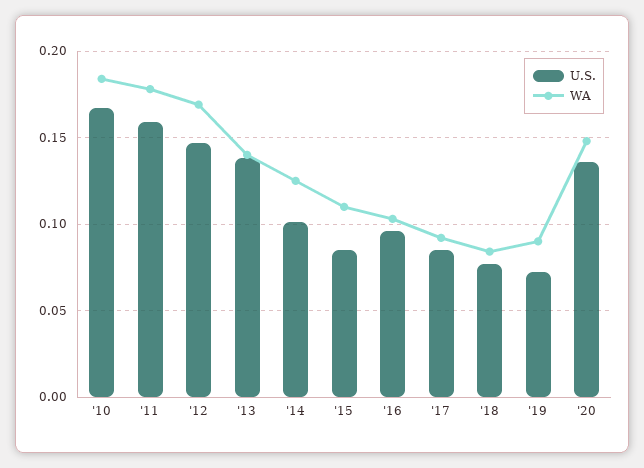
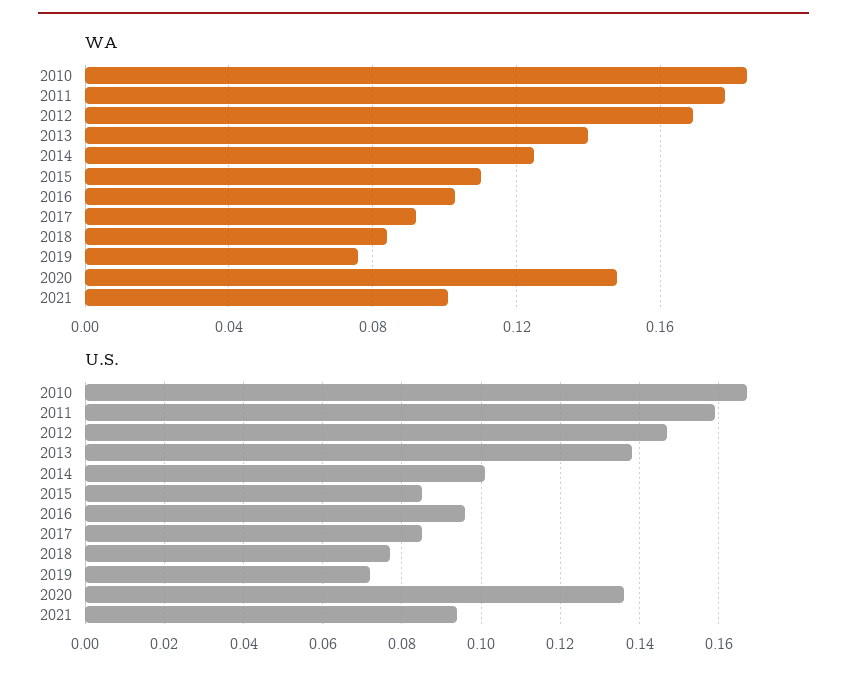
WA, '19: 0.09 -> 0.075
WA, 2021: none -> 0.1
U.S., 2021: none -> 0.095

